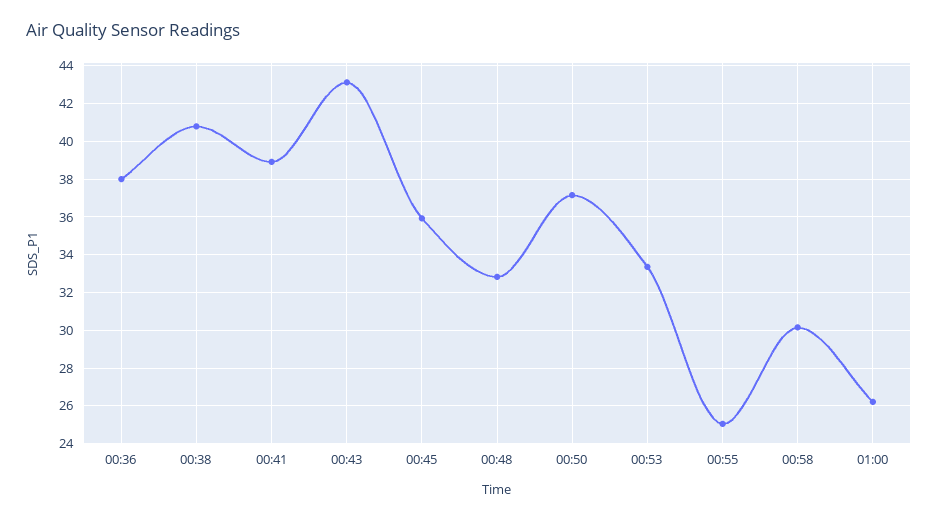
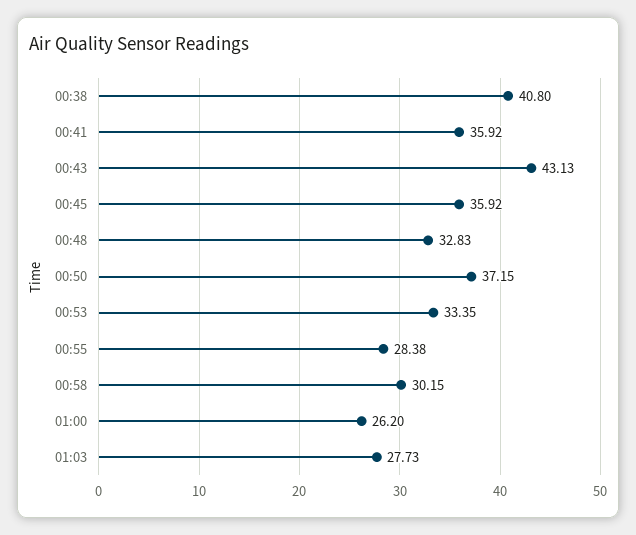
00:36: 38 -> none
00:41: 39 -> 35.92
00:55: 25 -> 28.38
01:03: none -> 27.73

